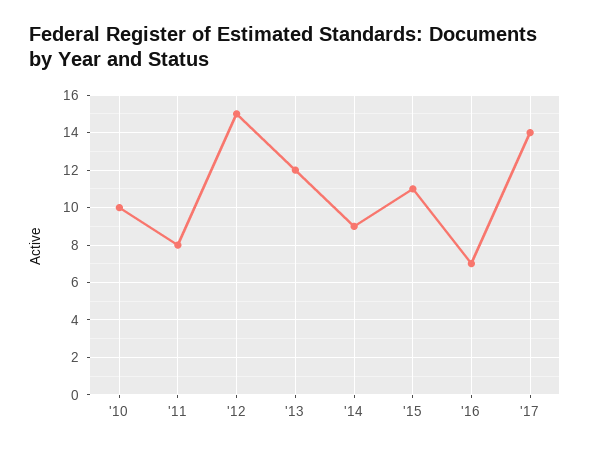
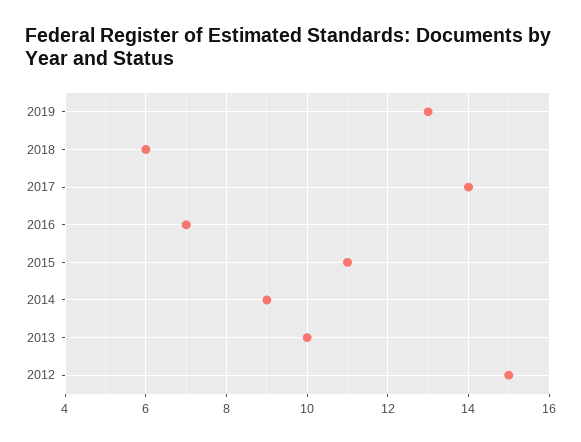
'10: 10 -> none
'11: 8 -> none
'13: 12 -> 10
2019: none -> 13
2018: none -> 6

